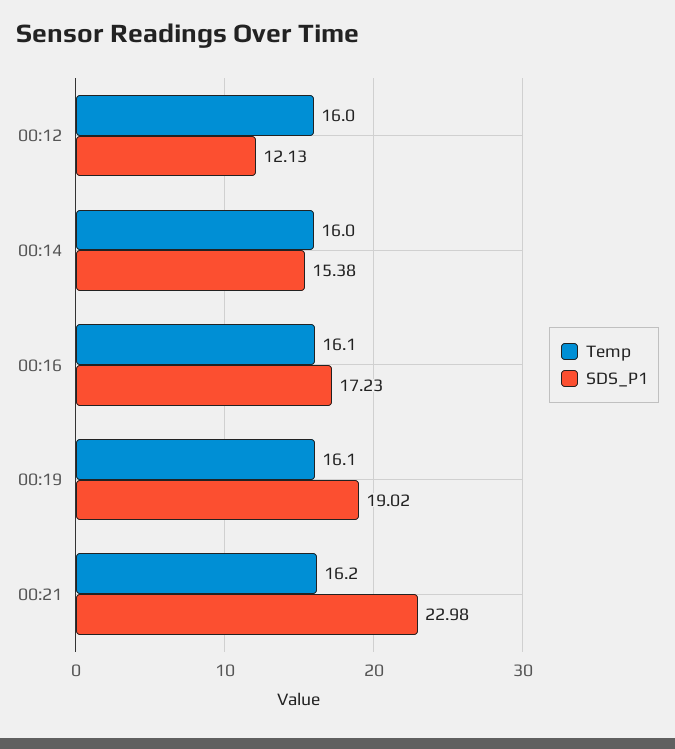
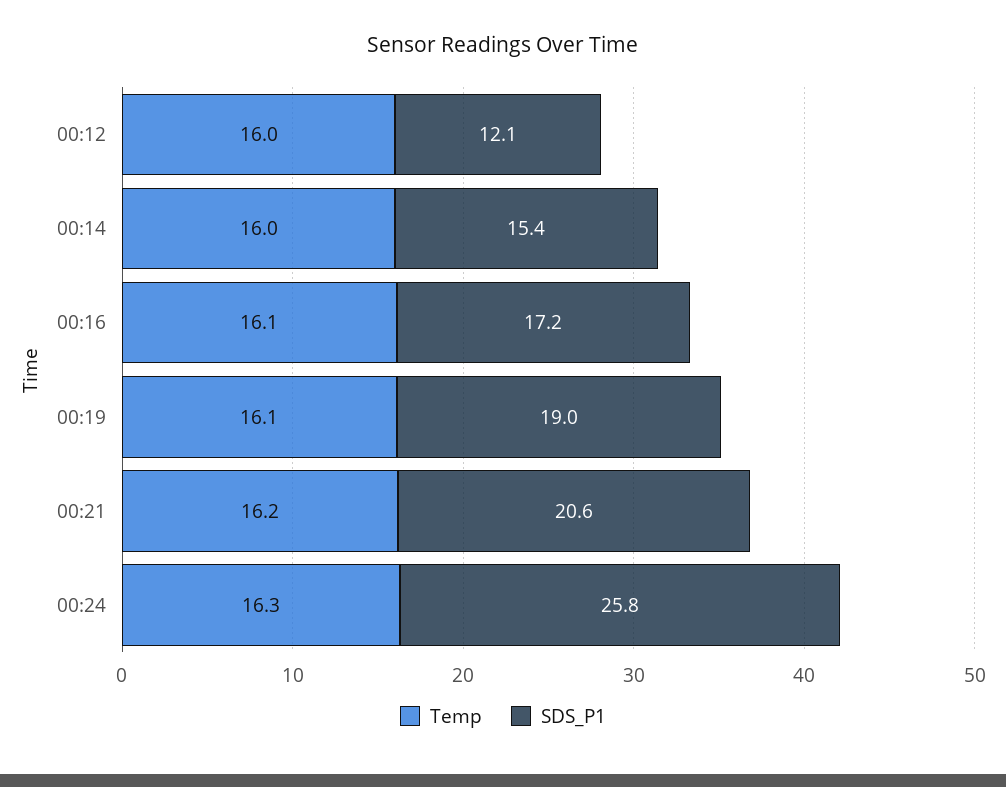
SDS_P1, 00:21: 22.98 -> 20.6
Temp, 00:24: none -> 16.3
SDS_P1, 00:24: none -> 25.8

